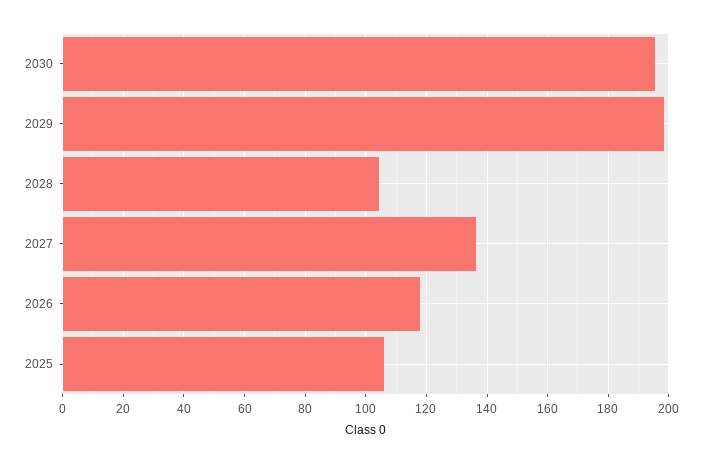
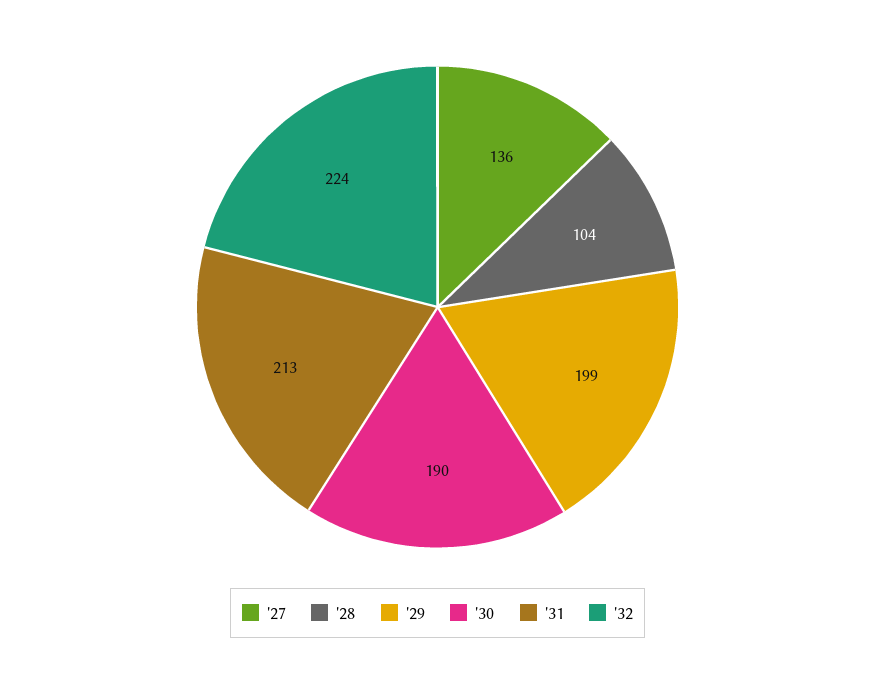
2030: 196 -> 190
2026: 118 -> none
2025: 106 -> none
'31: none -> 213
'32: none -> 224

